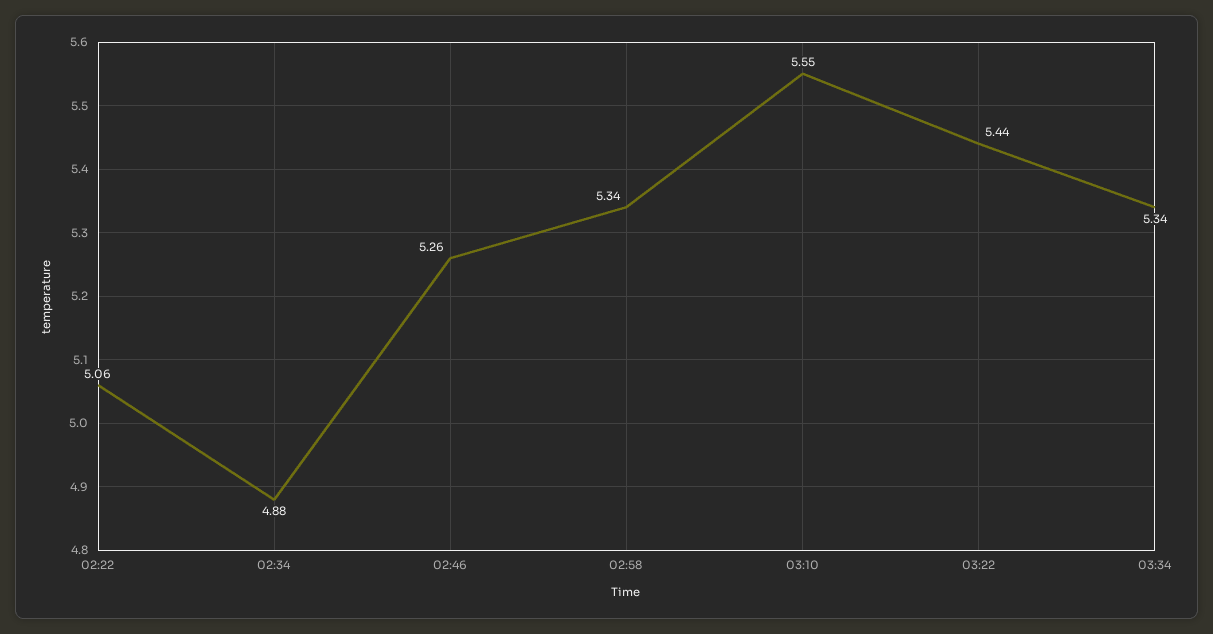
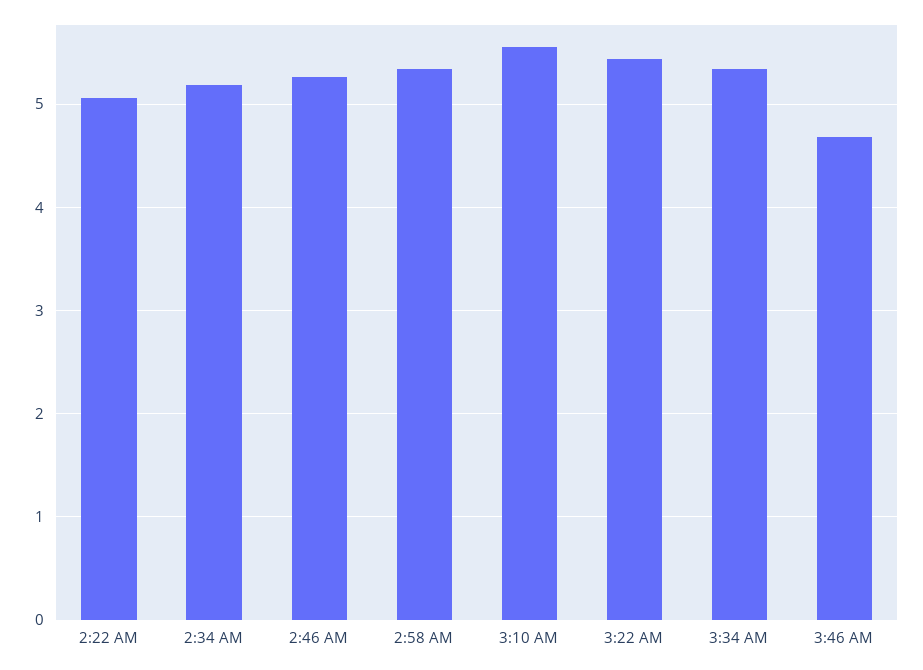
02:34: 4.88 -> 5.2
3:46 AM: none -> 4.7

